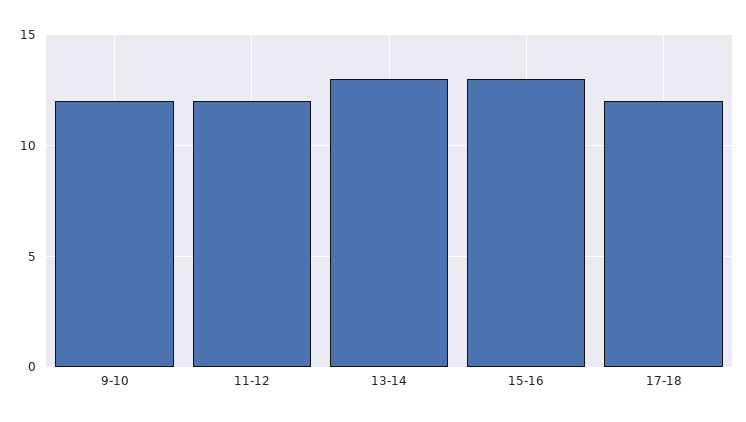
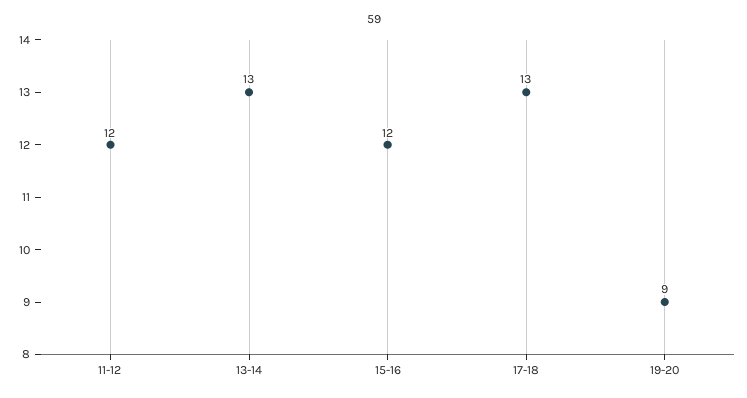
9-10: 12 -> none
15-16: 13 -> 12
17-18: 12 -> 13
19-20: none -> 9

